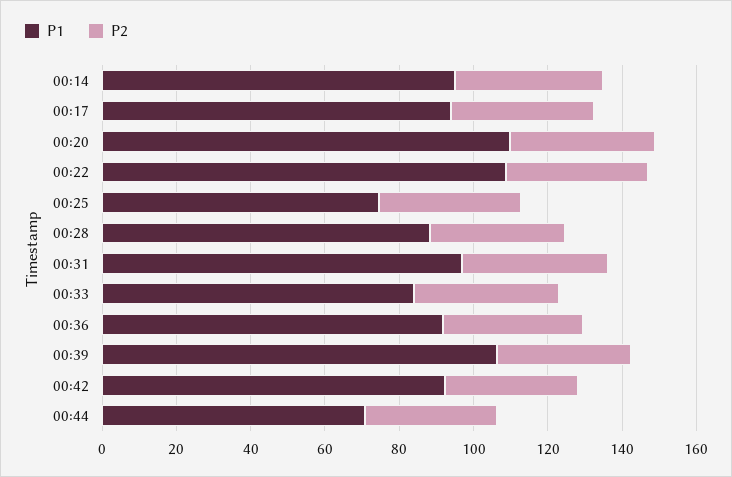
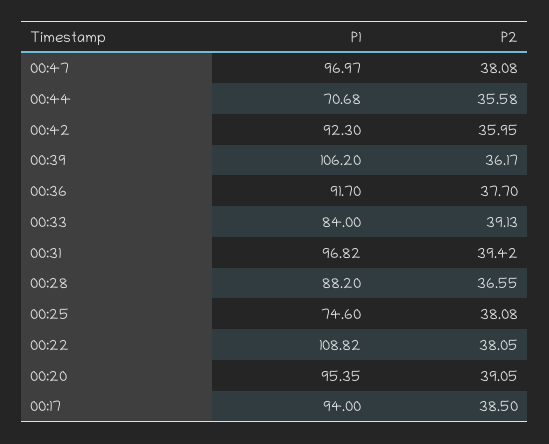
P1, 00:14: 95 -> none
P2, 00:14: 40 -> none
P1, 00:20: 110 -> 95.35
P1, 00:47: none -> 96.97
P2, 00:47: none -> 38.08

